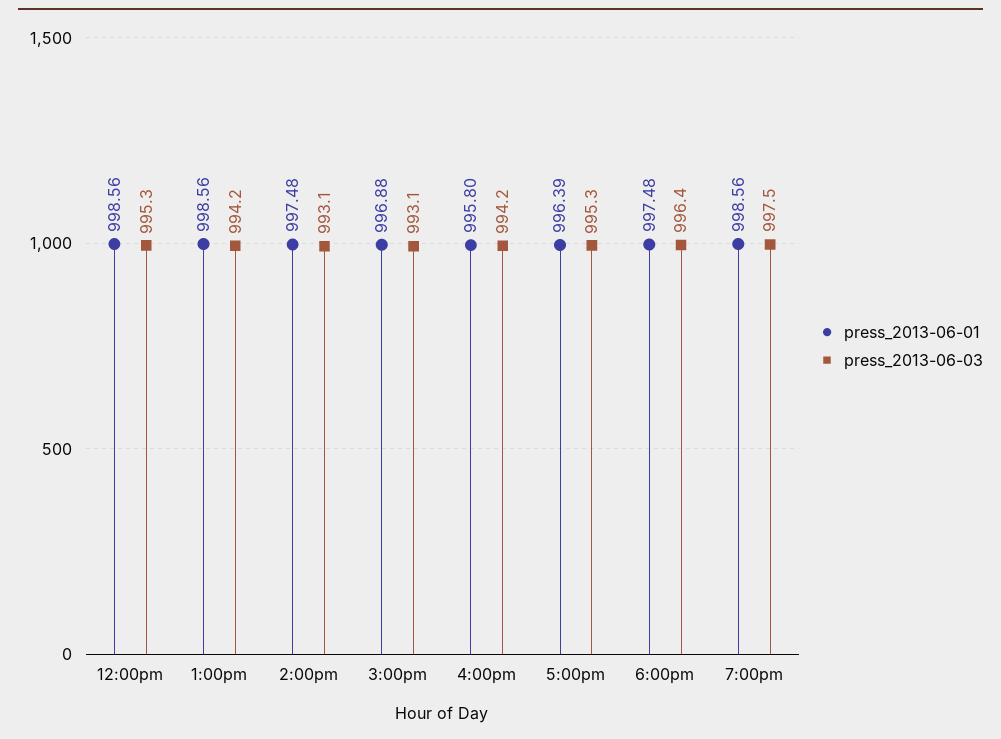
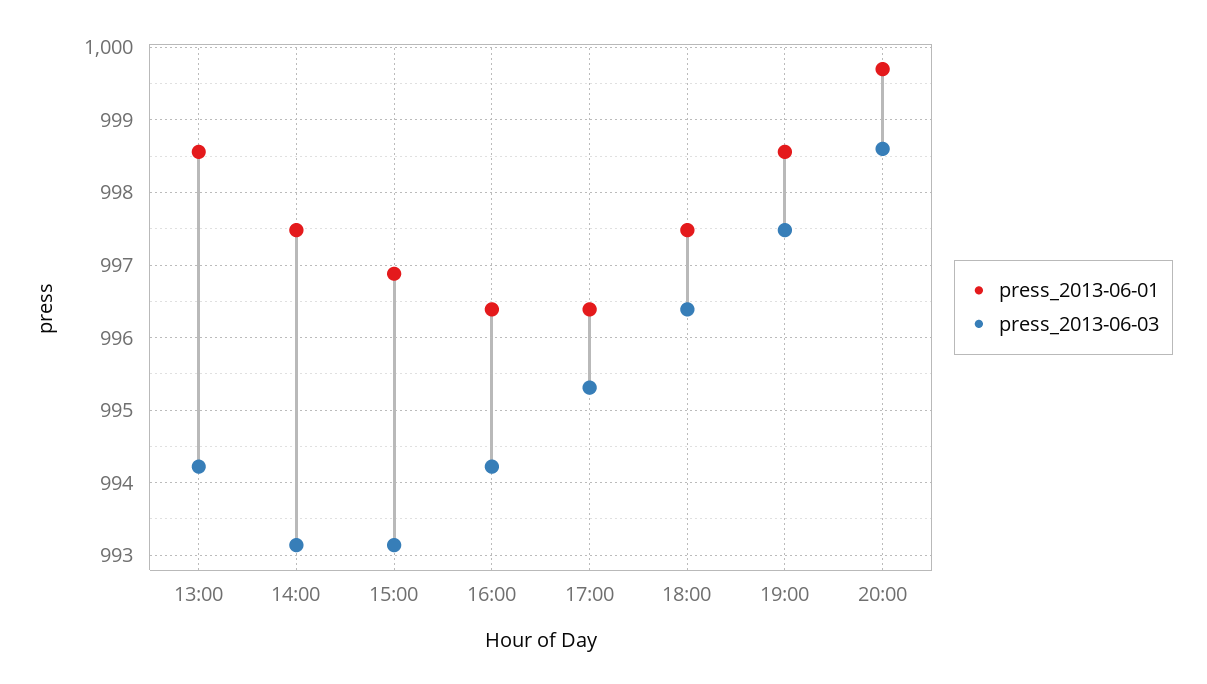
press_2013-06-01, 12:00pm: 998.56 -> none
press_2013-06-03, 12:00pm: 995.3 -> none
press_2013-06-01, 4:00pm: 995.8 -> 996.4
press_2013-06-01, 20:00: none -> 999.7
press_2013-06-03, 20:00: none -> 998.6

